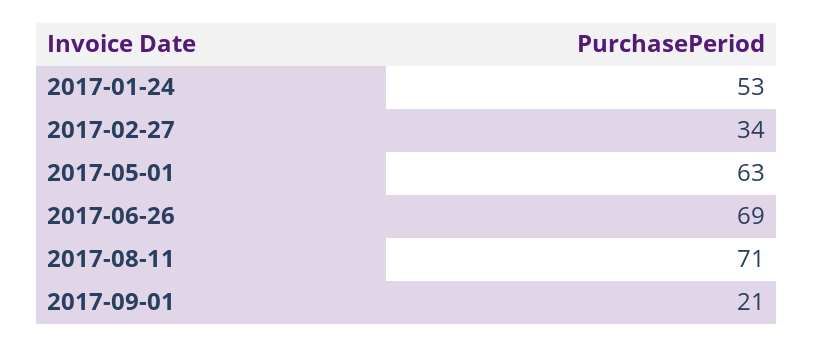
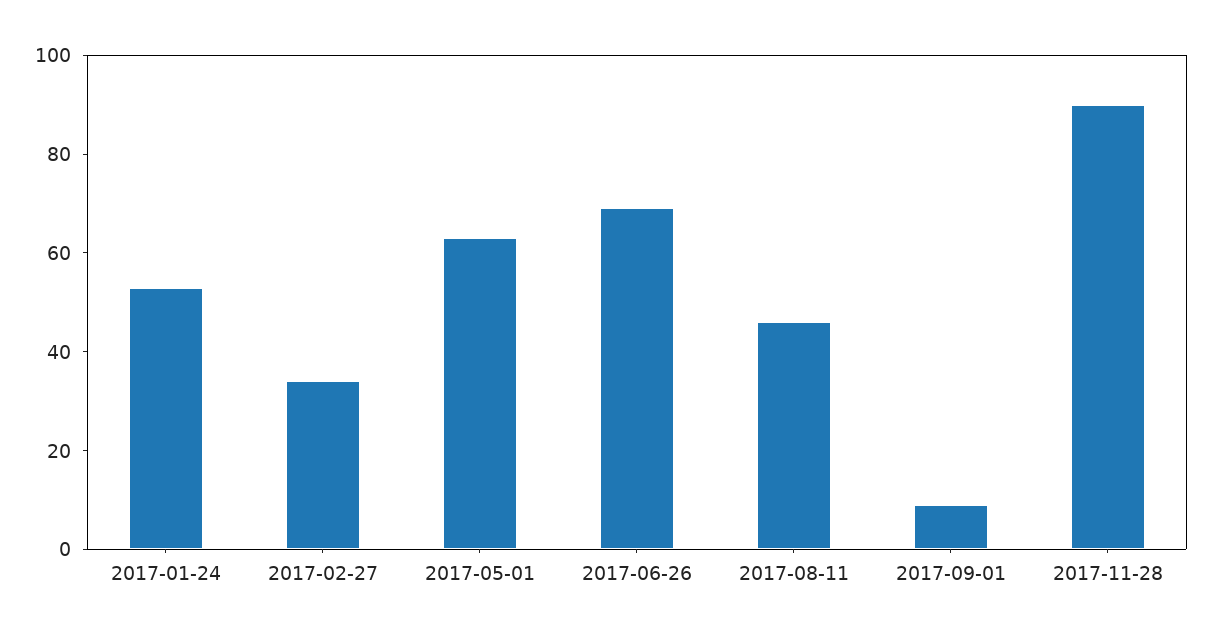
2017-08-11: 71 -> 45
2017-09-01: 21 -> 10
2017-11-28: none -> 90

